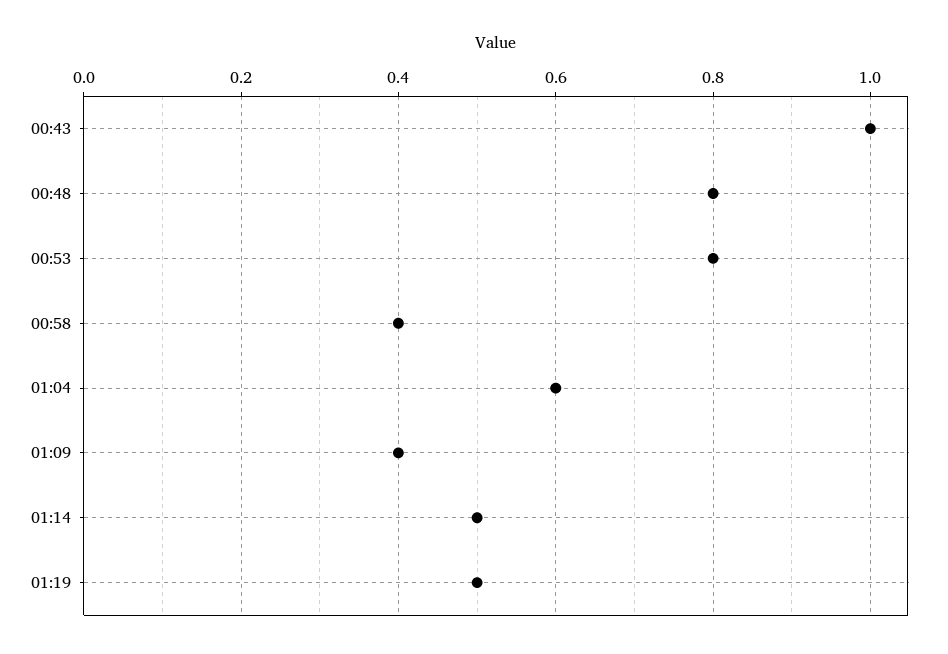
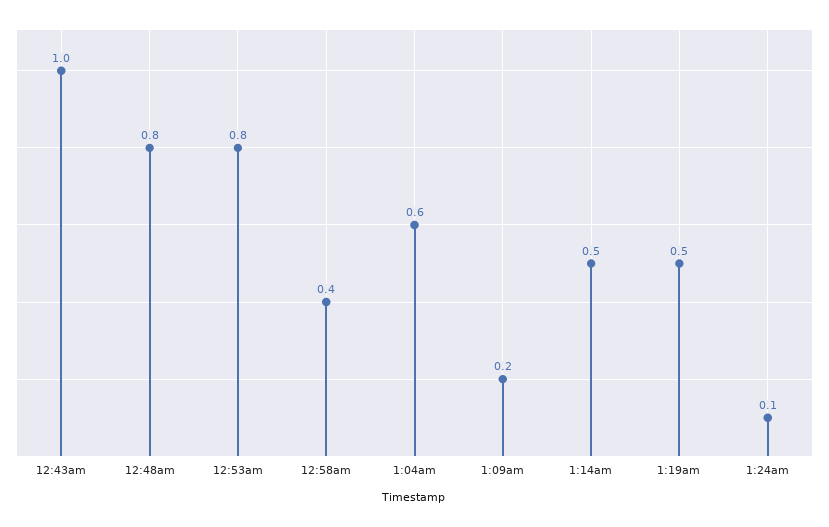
01:09: 0.4 -> 0.2
1:24am: none -> 0.1

